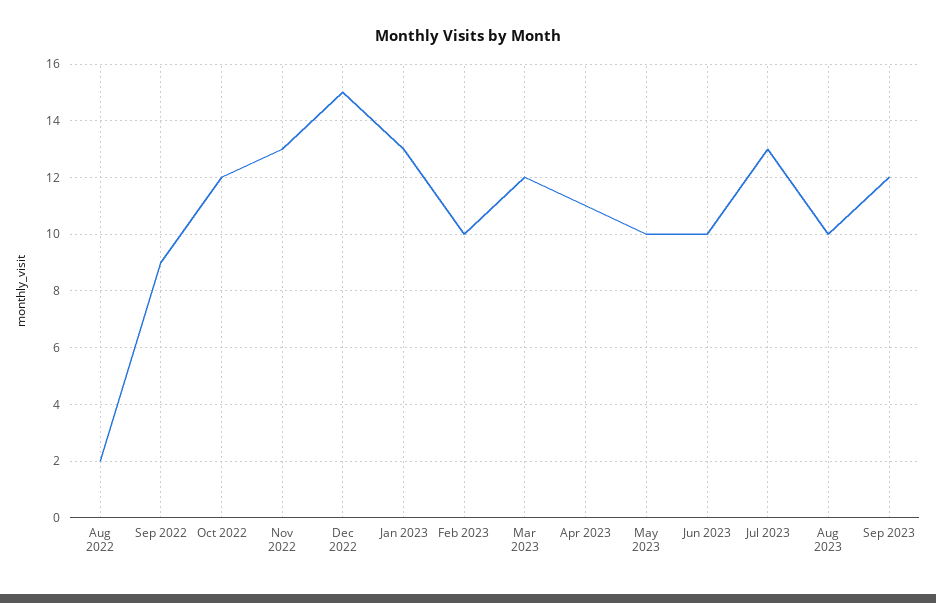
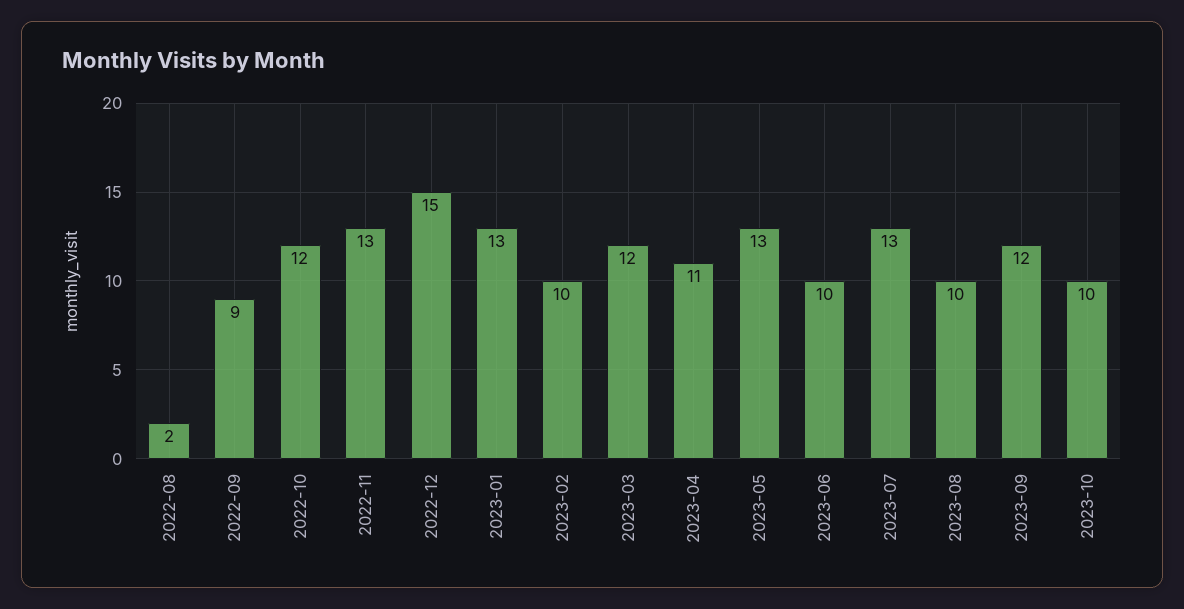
May 2023: 10 -> 13
2023-10: none -> 10

